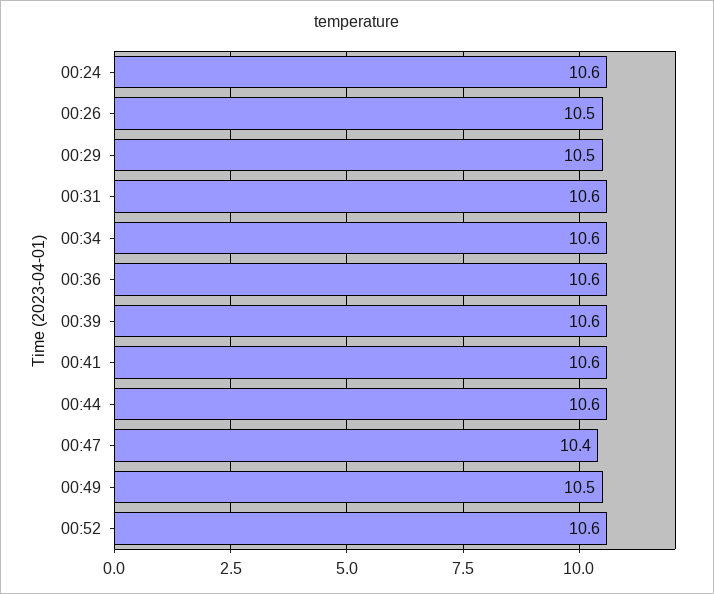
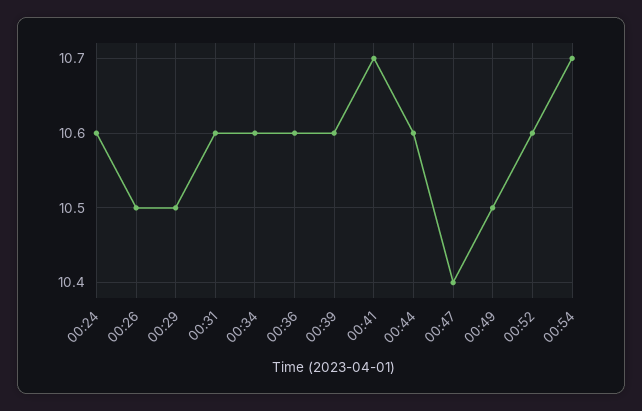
00:41: 10.6 -> 10.7
00:54: none -> 10.7

